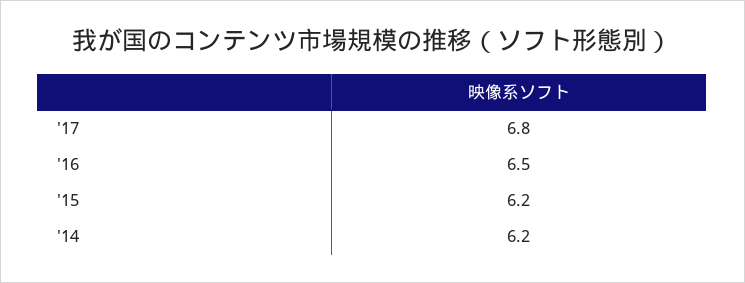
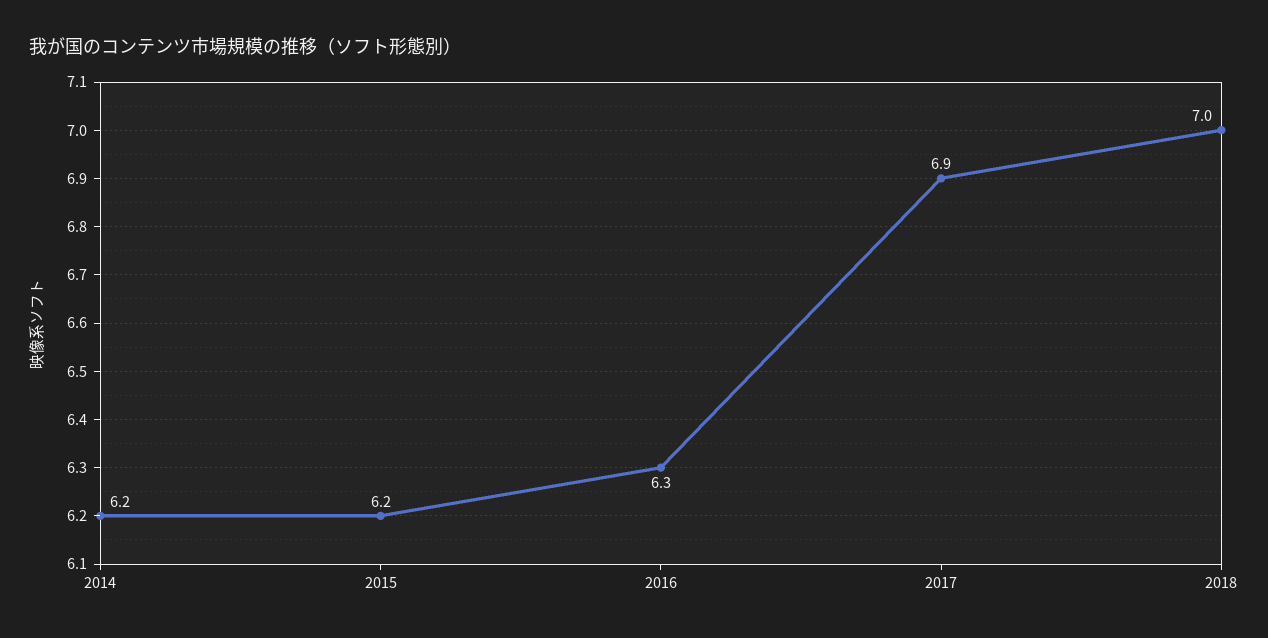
'17: 6.8 -> 6.9
'16: 6.5 -> 6.3
2018: none -> 7

